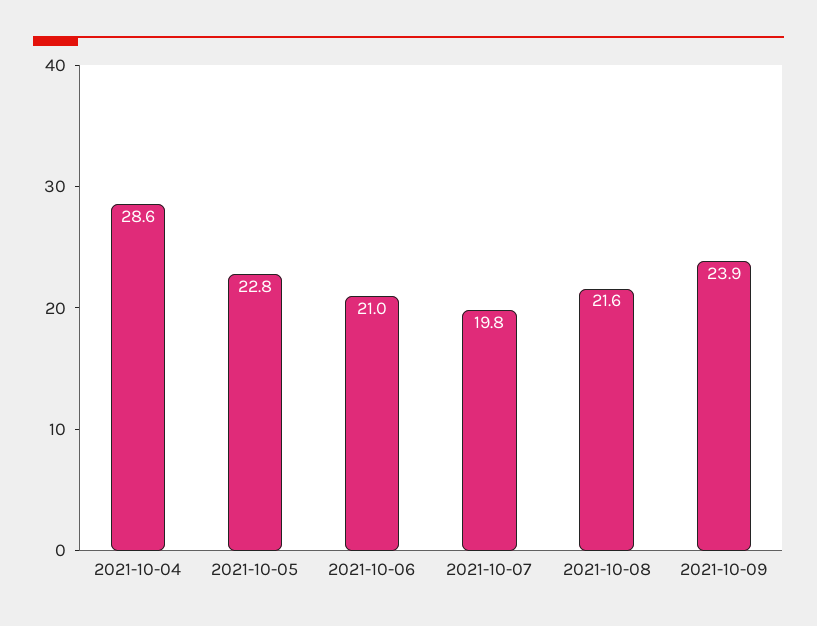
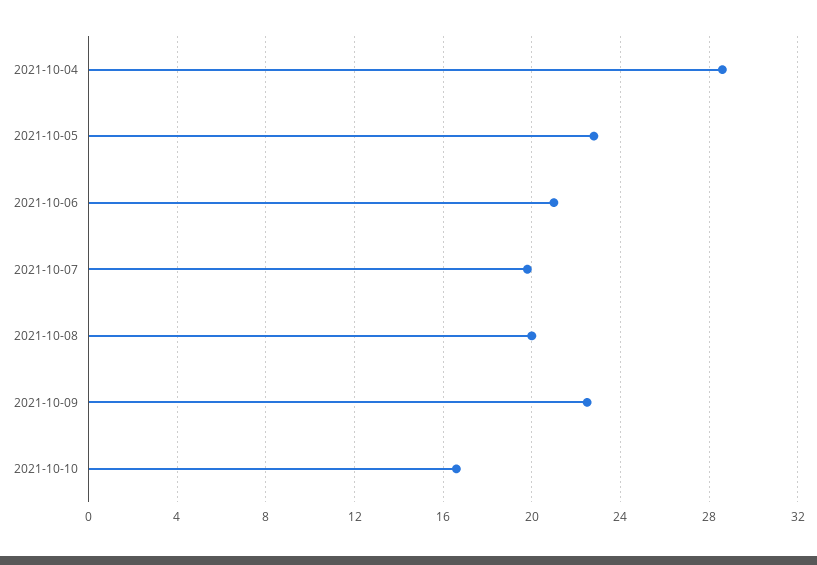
2021-10-08: 21.6 -> 20
2021-10-09: 23.9 -> 22.5
2021-10-10: none -> 16.5

